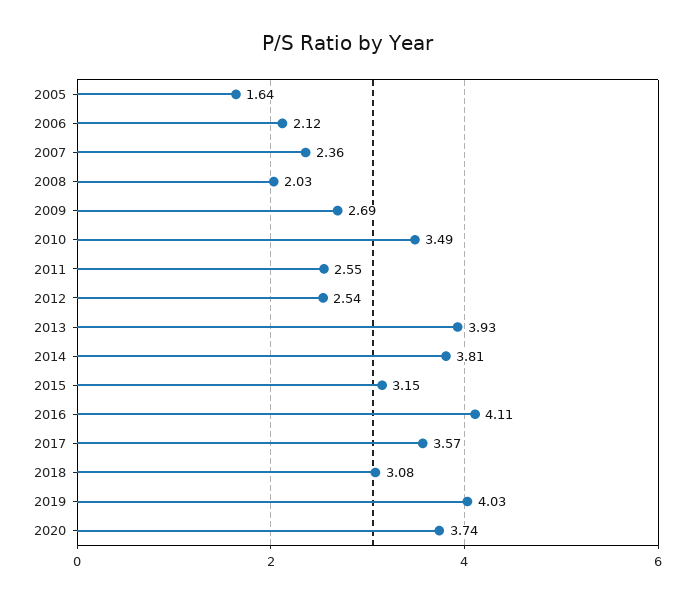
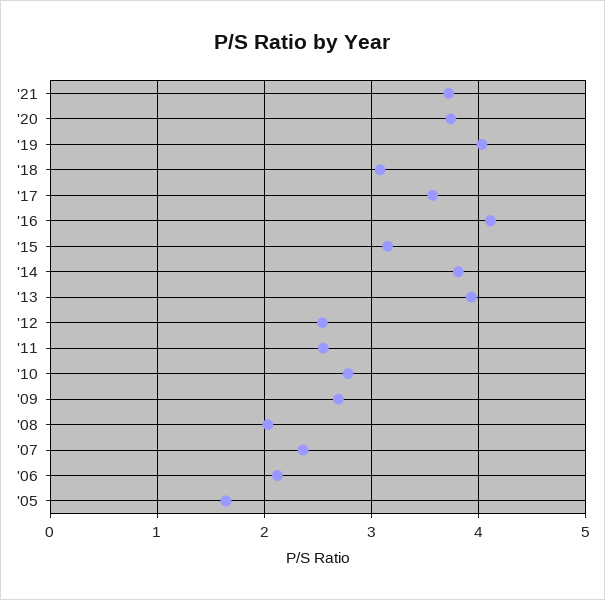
2010: 3.49 -> 2.8
'21: none -> 3.7

